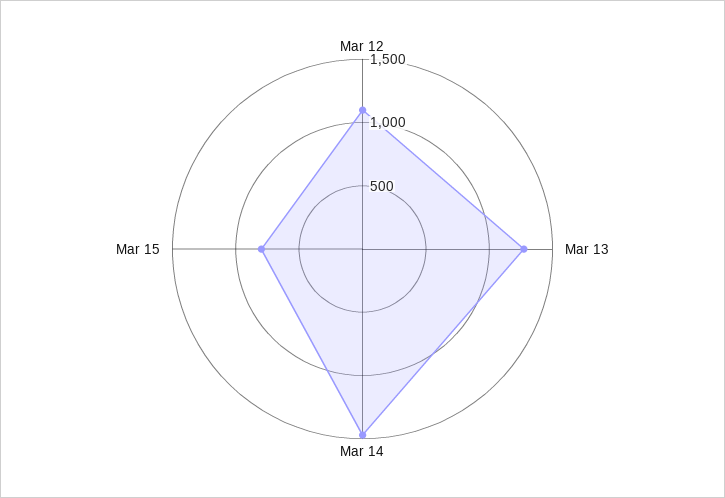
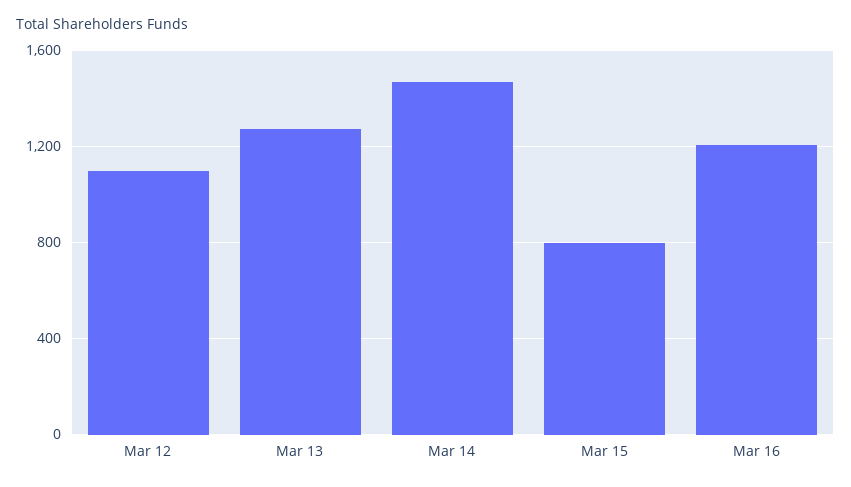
Mar 16: none -> 1200

